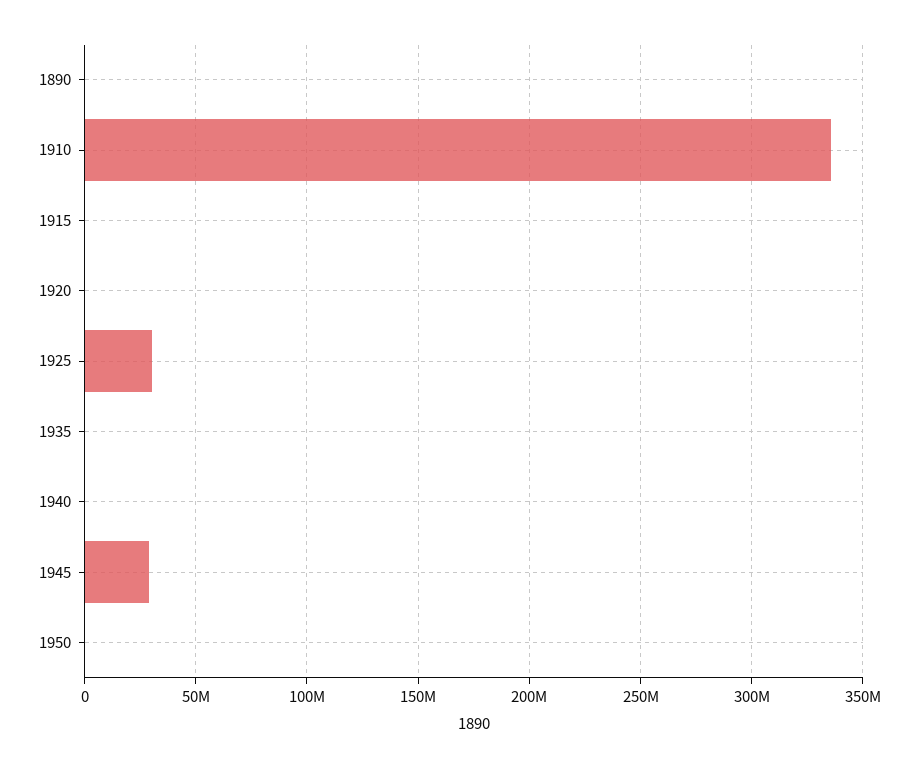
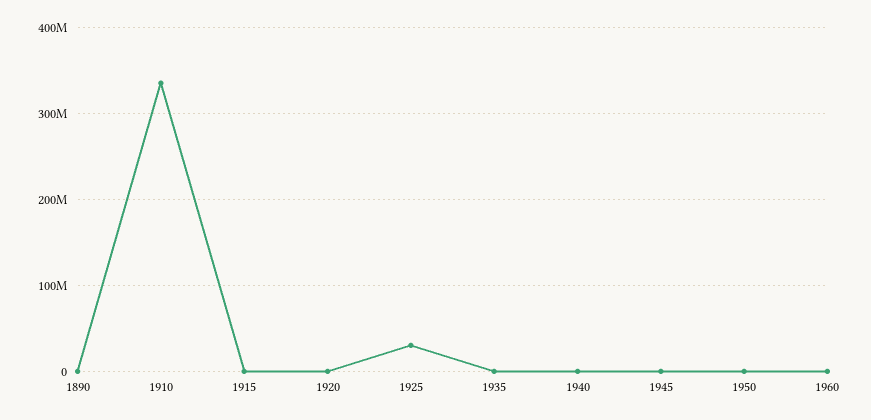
1945: 30000000 -> 0
1960: none -> 0

